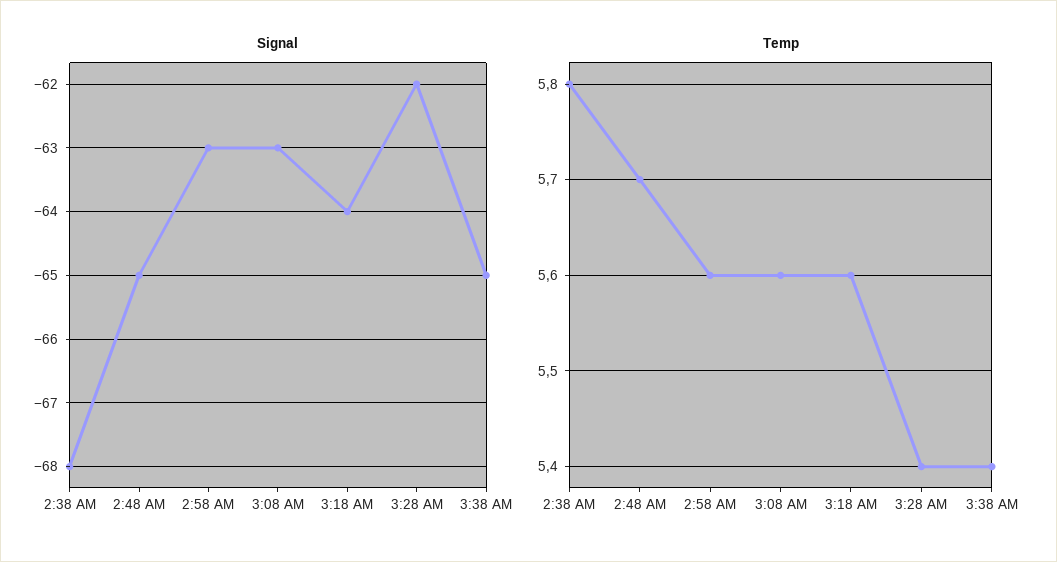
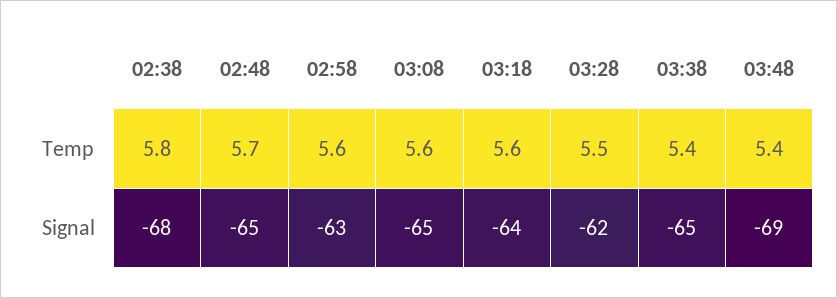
Signal, 3:08 AM: -63 -> -65
Temp, 3:28 AM: 5.4 -> 5.5
Temp, 03:48: none -> 5.4
Signal, 03:48: none -> -69

